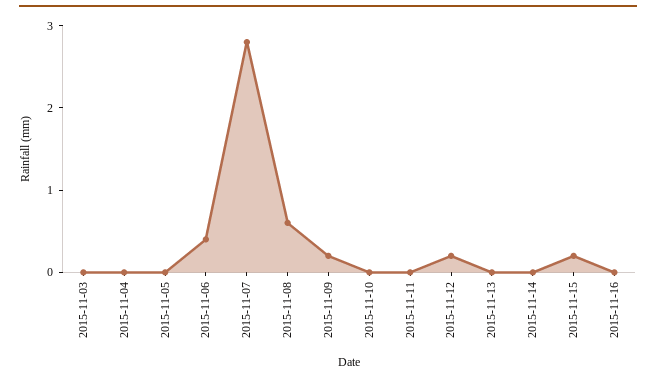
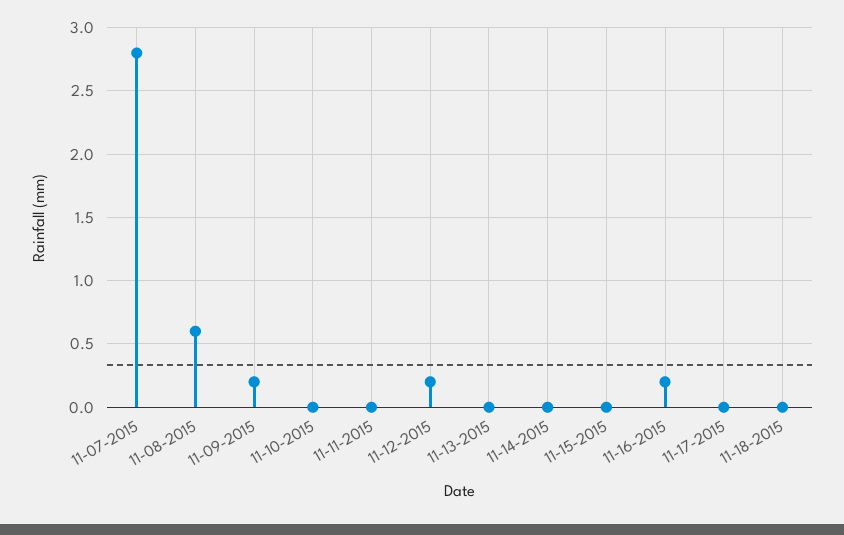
2015-11-03: 0 -> none
2015-11-04: 0 -> none
2015-11-05: 0 -> none
2015-11-06: 0.4 -> none
2015-11-15: 0.2 -> 0
2015-11-16: 0 -> 0.2
11-17-2015: none -> 0
11-18-2015: none -> 0

